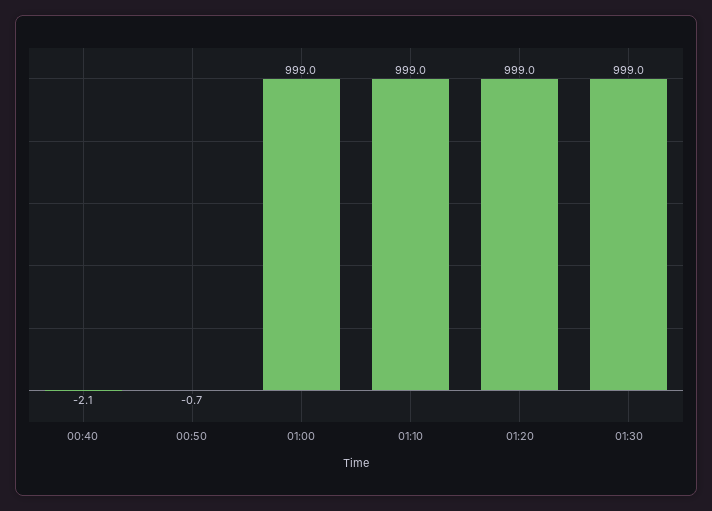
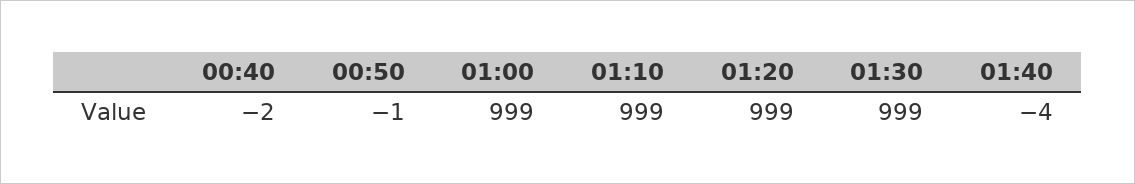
01:40: none -> -4

